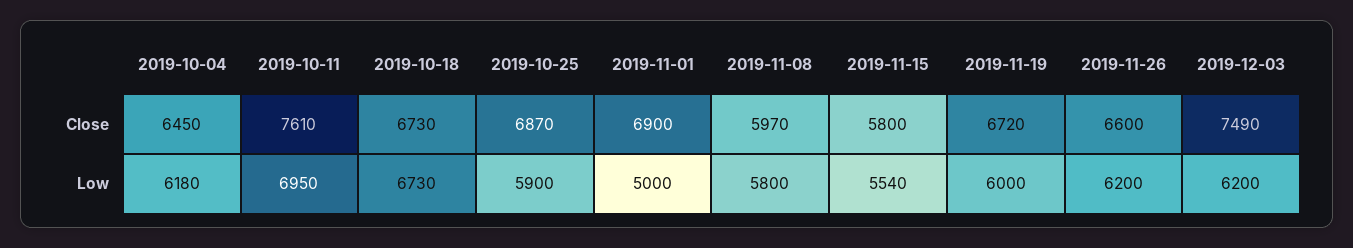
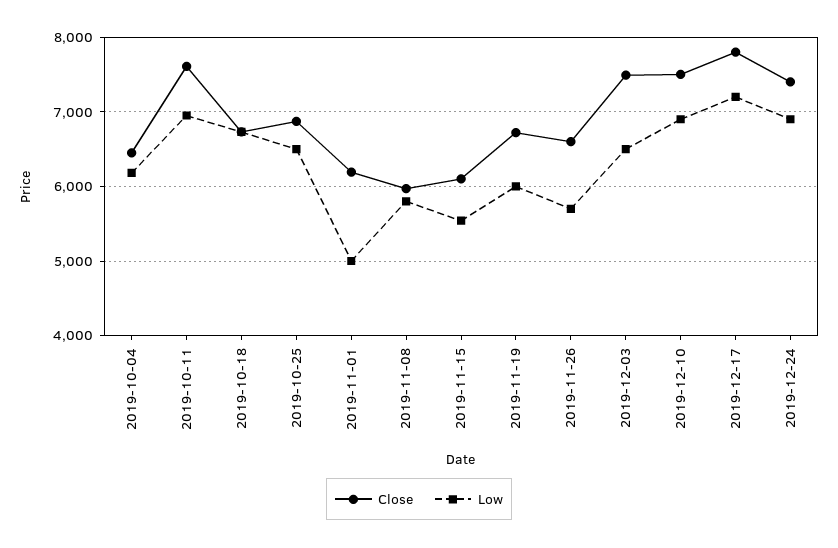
Close, 2019-11-01: 6900 -> 6200
Close, 2019-11-15: 5800 -> 6100
Low, 2019-10-25: 5900 -> 6500
Low, 2019-11-26: 6200 -> 5700
Low, 2019-12-03: 6200 -> 6500
Close, 2019-12-10: none -> 7500
Low, 2019-12-10: none -> 6900
Close, 2019-12-17: none -> 7800
Low, 2019-12-17: none -> 7200
Close, 2019-12-24: none -> 7400
Low, 2019-12-24: none -> 6900

